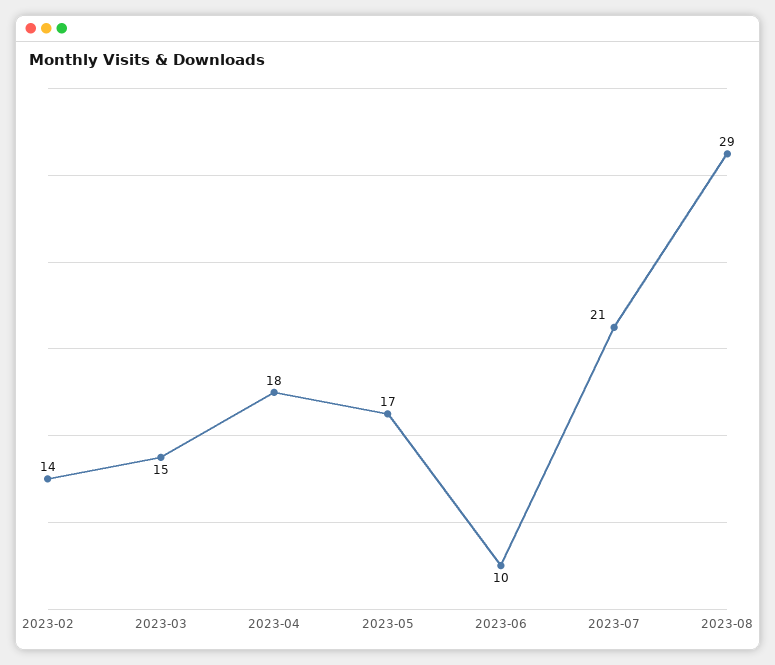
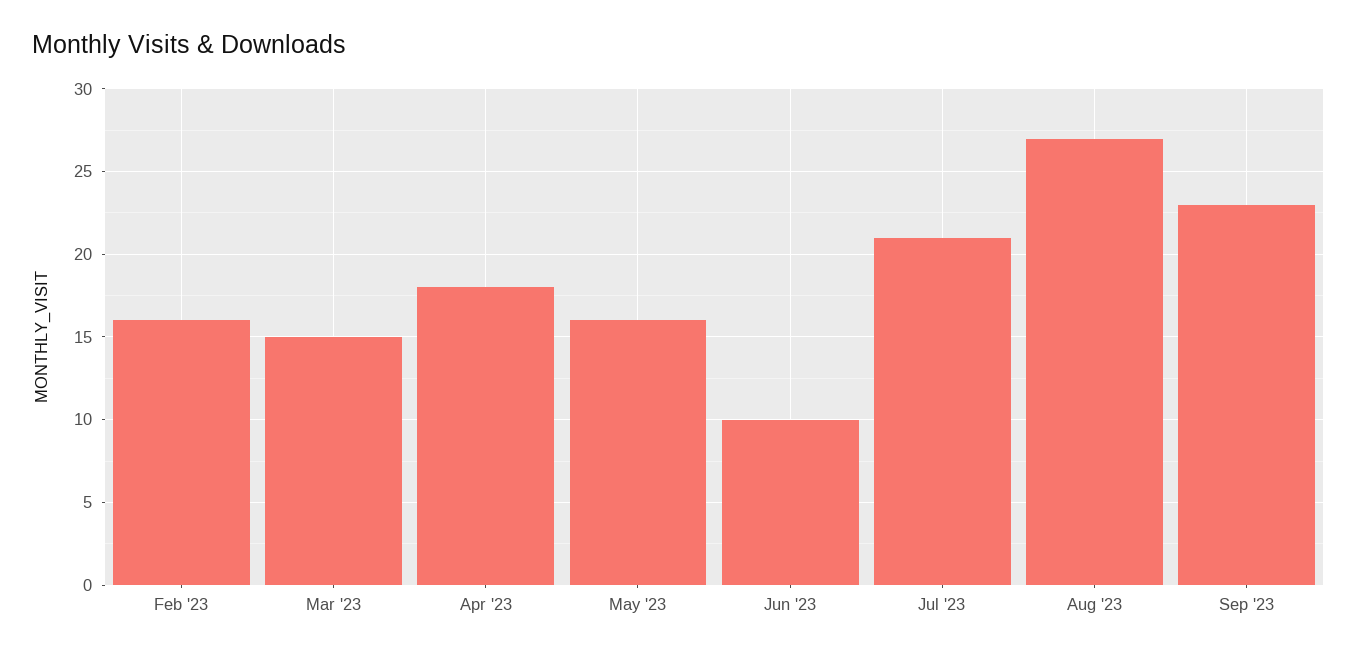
2023-02: 14 -> 16
2023-05: 17 -> 16
2023-08: 29 -> 27
Sep '23: none -> 23

